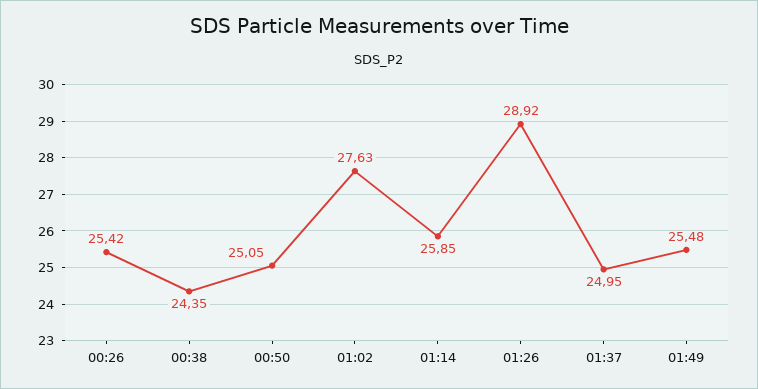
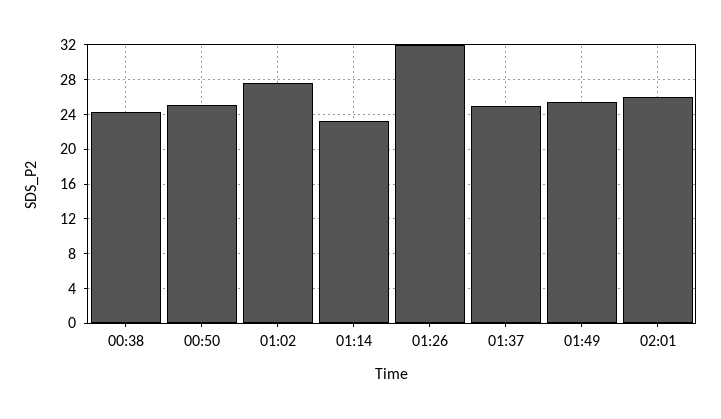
00:26: 25.42 -> none
01:14: 25.85 -> 23
01:26: 28.92 -> 32
02:01: none -> 26

